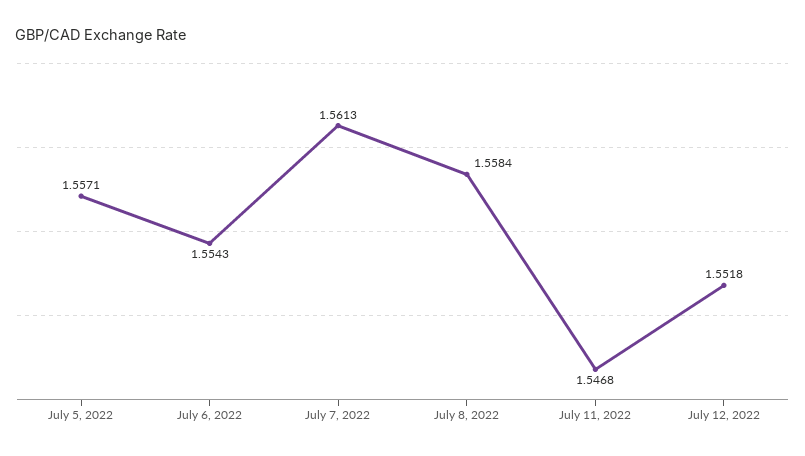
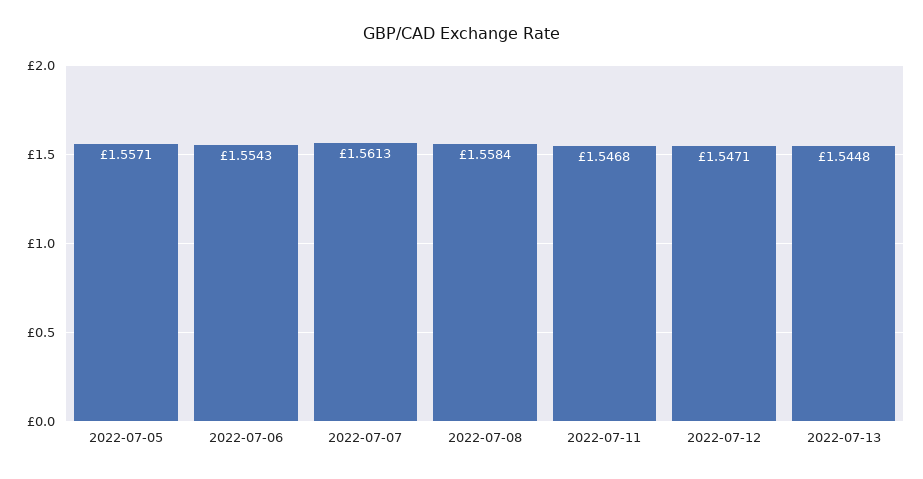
July 12, 2022: 1.5518 -> 1.5471
2022-07-13: none -> 1.5448

